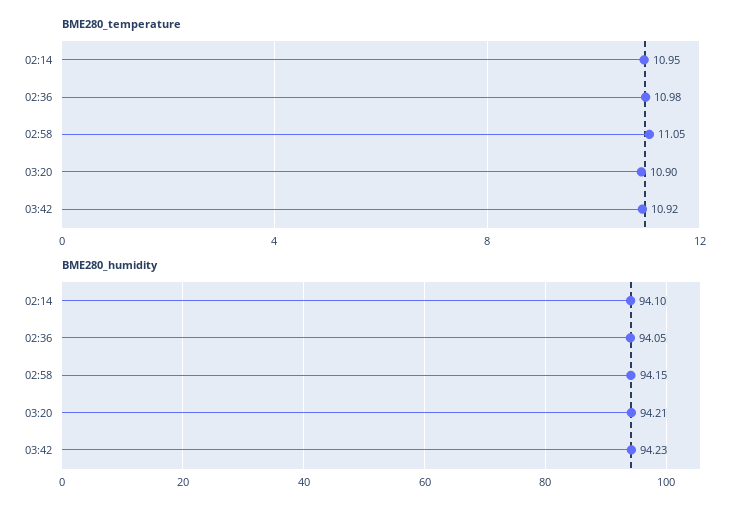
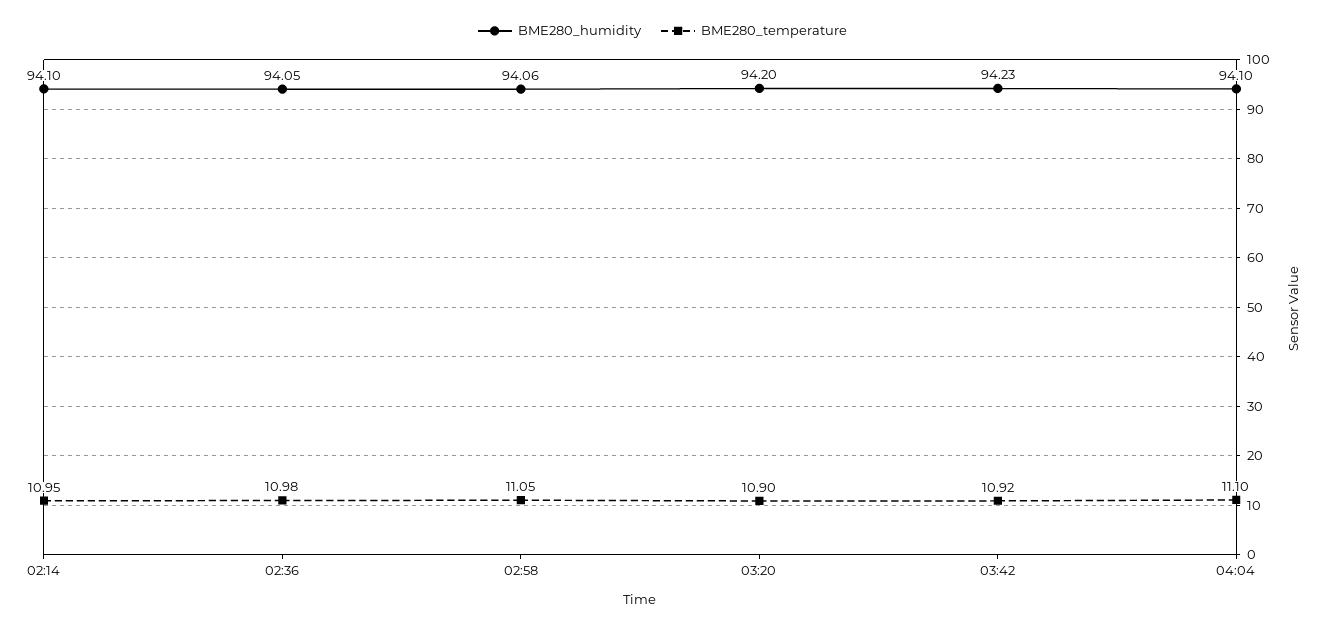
BME280_humidity, 02:58: 94.15 -> 94.06
BME280_humidity, 03:20: 94.21 -> 94.2
BME280_humidity, 04:04: none -> 94.1
BME280_temperature, 04:04: none -> 11.1

